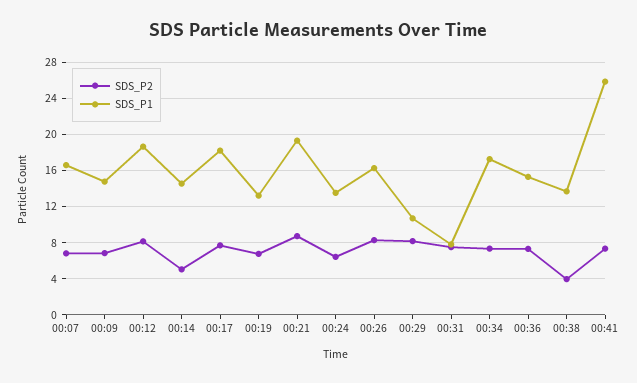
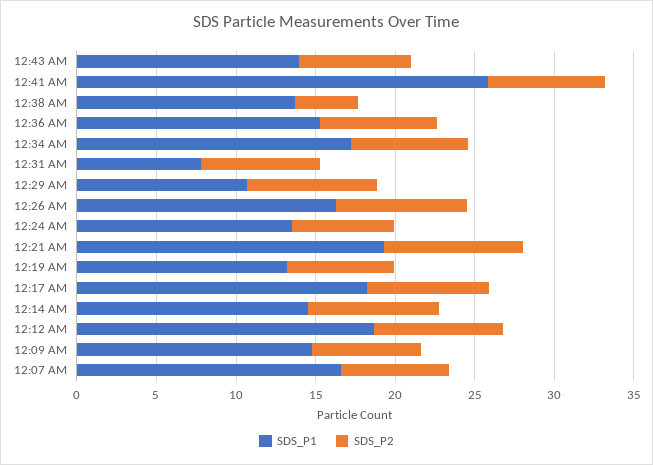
SDS_P2, 00:14: 5 -> 8
SDS_P1, 12:43 AM: none -> 14
SDS_P2, 12:43 AM: none -> 7

